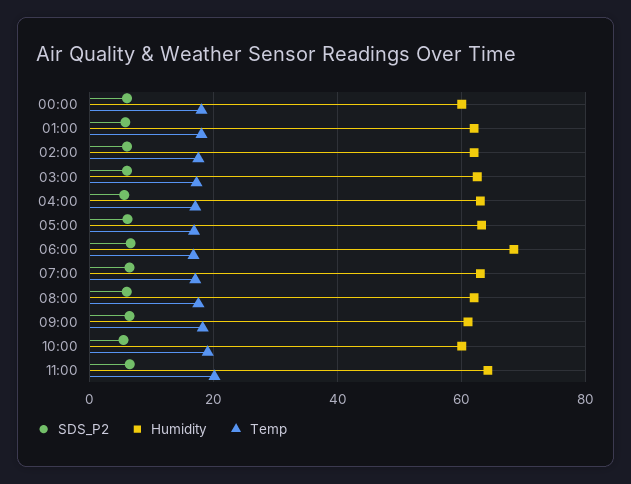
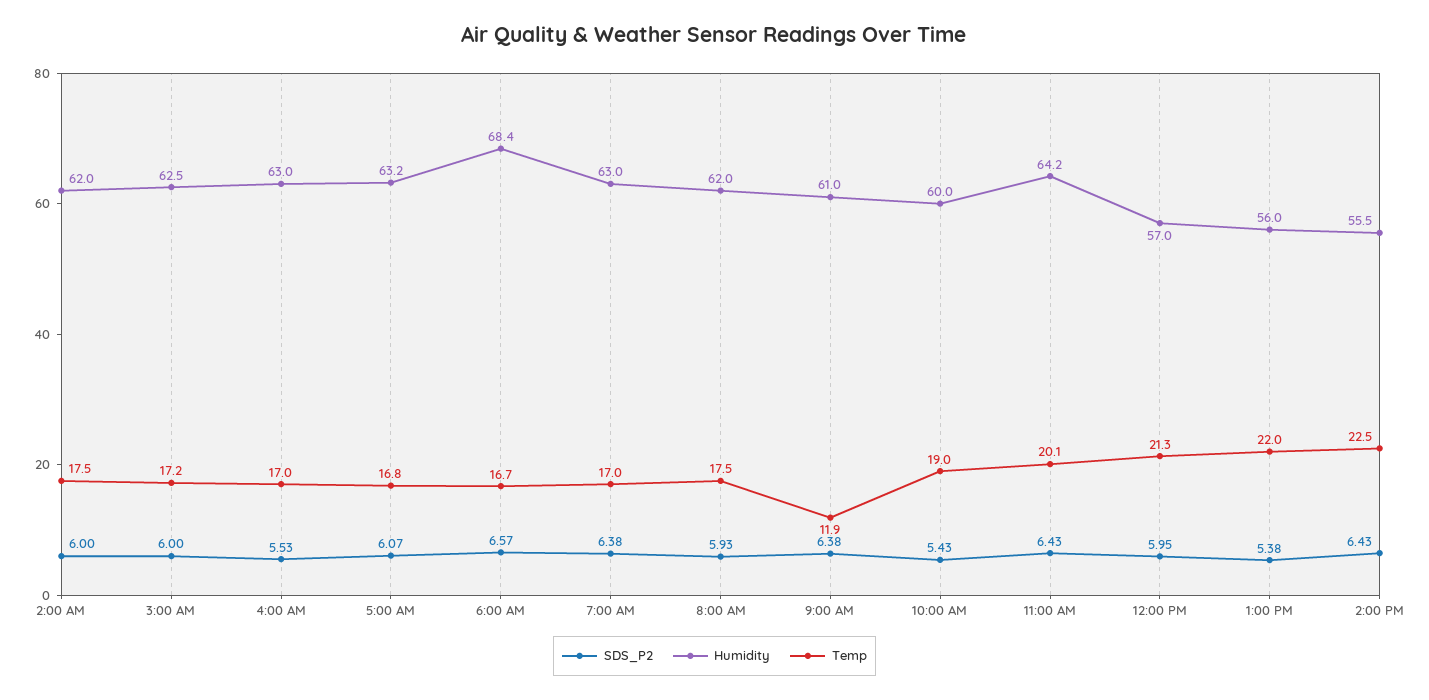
SDS_P2, 00:00: 6 -> none
Humidity, 00:00: 60 -> none
Temp, 00:00: 18 -> none
SDS_P2, 01:00: 6 -> none
Humidity, 01:00: 62 -> none
Temp, 01:00: 18 -> none
Temp, 09:00: 18 -> 11.9
SDS_P2, 12:00 PM: none -> 5.95
Humidity, 12:00 PM: none -> 57
Temp, 12:00 PM: none -> 21.3
SDS_P2, 1:00 PM: none -> 5.38
Humidity, 1:00 PM: none -> 56
Temp, 1:00 PM: none -> 22
SDS_P2, 2:00 PM: none -> 6.43
Humidity, 2:00 PM: none -> 55.5
Temp, 2:00 PM: none -> 22.5

